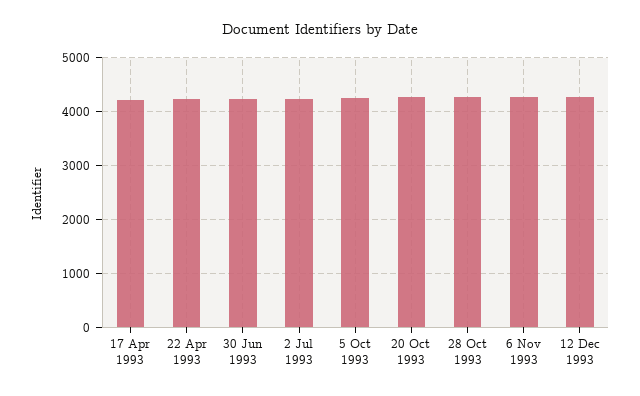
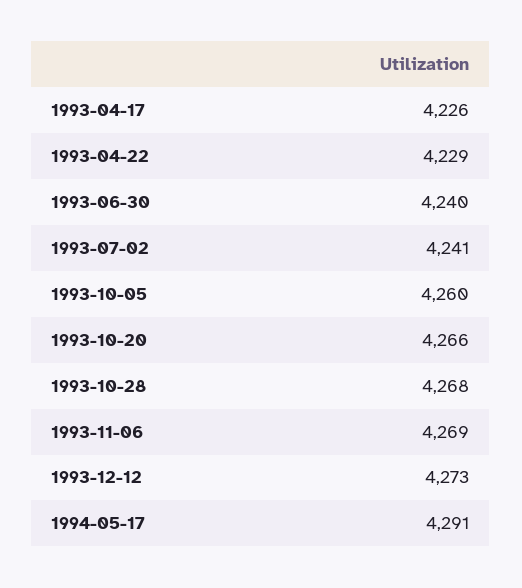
1994-05-17: none -> 4291

